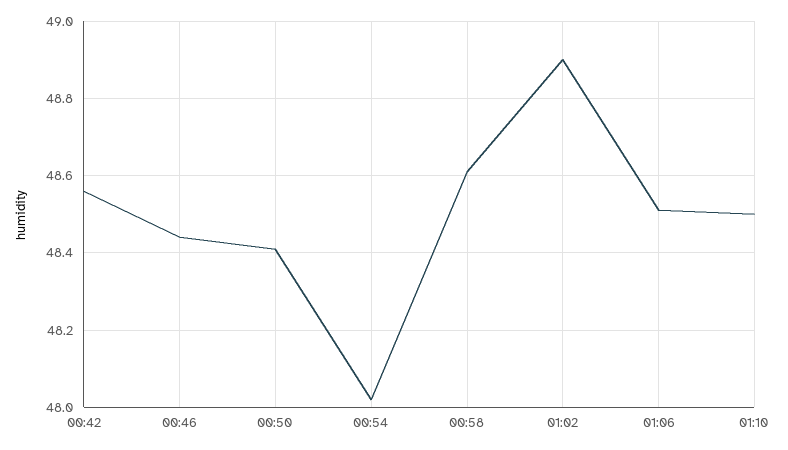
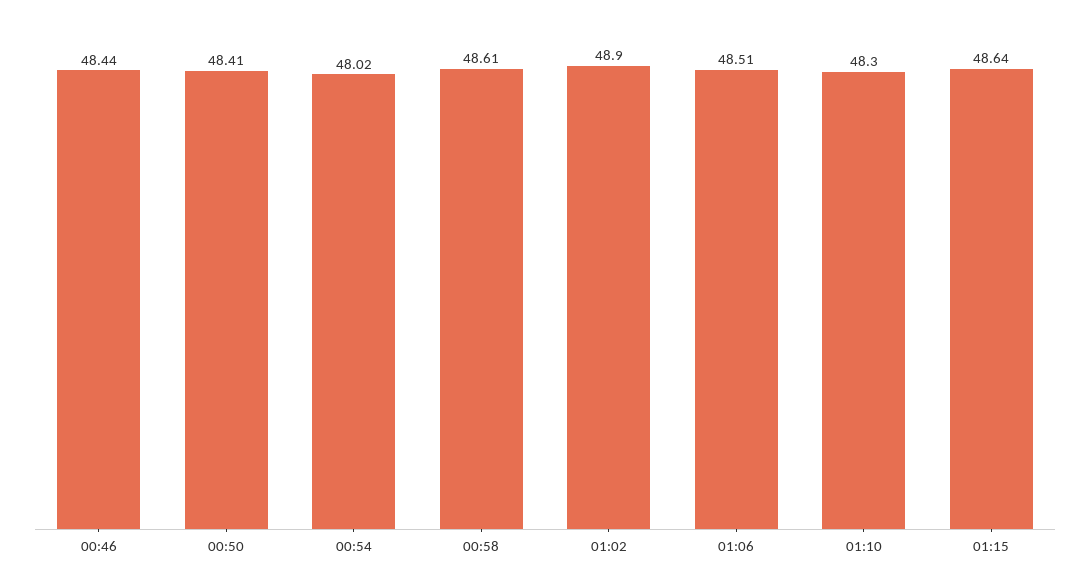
00:42: 48.55 -> none
01:10: 48.5 -> 48.3
01:15: none -> 48.64

